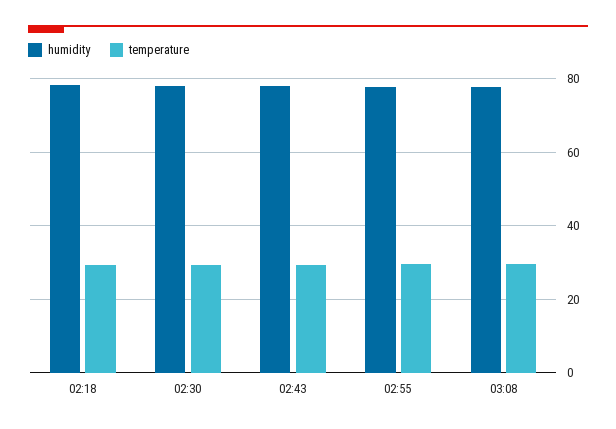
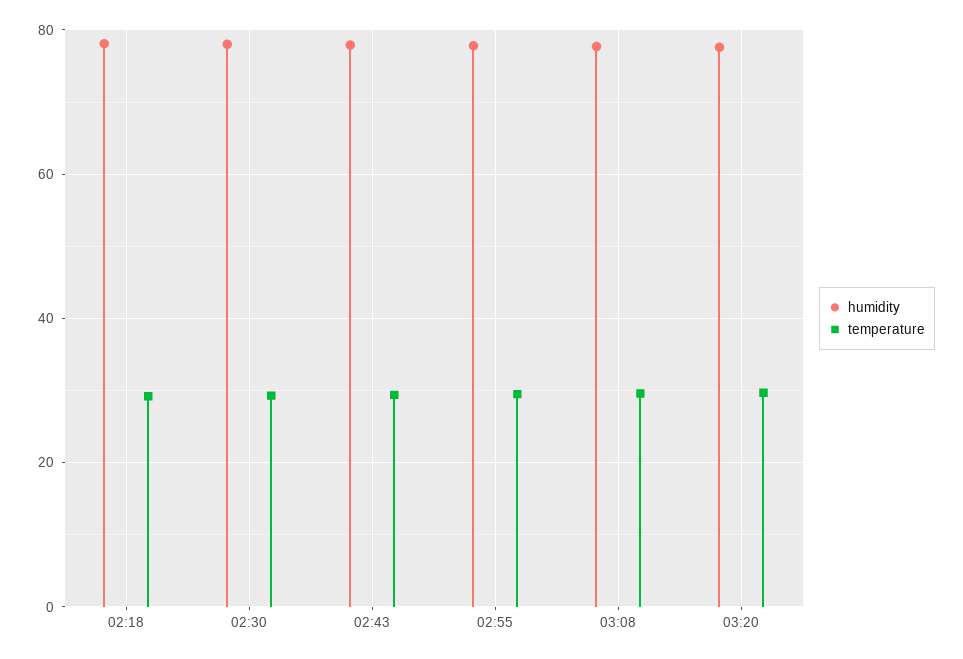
humidity, 03:20: none -> 78
temperature, 03:20: none -> 30

